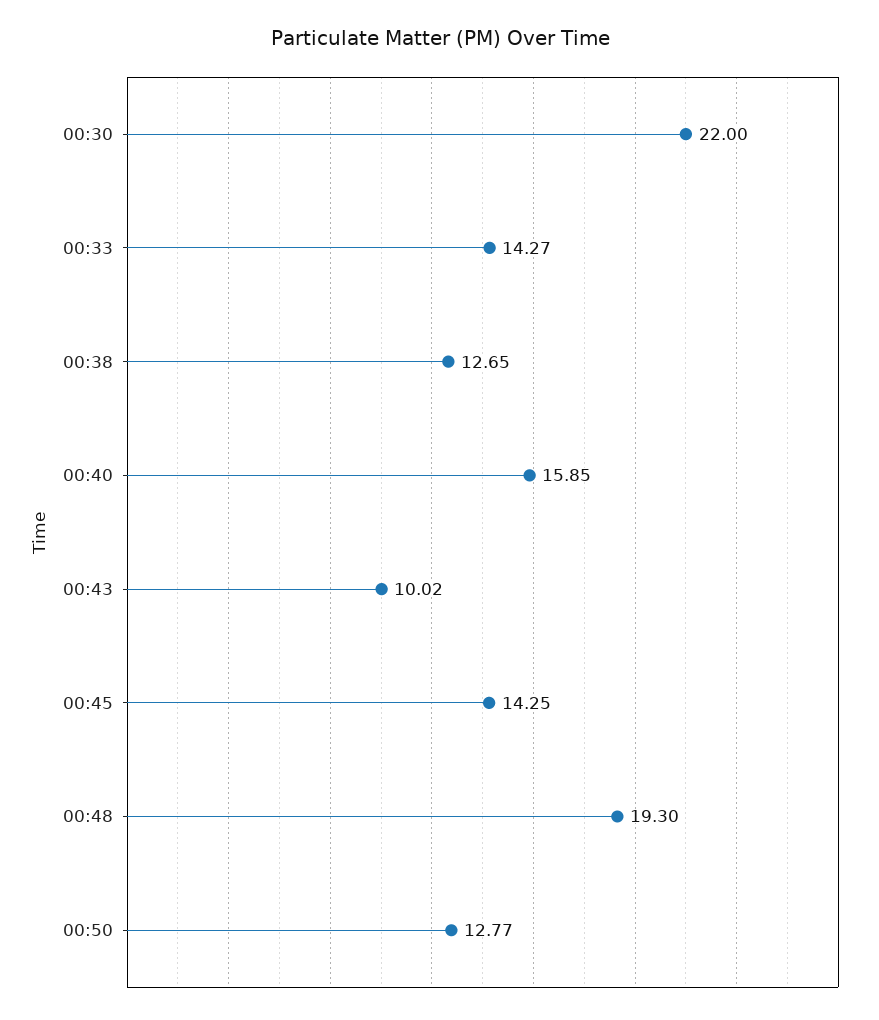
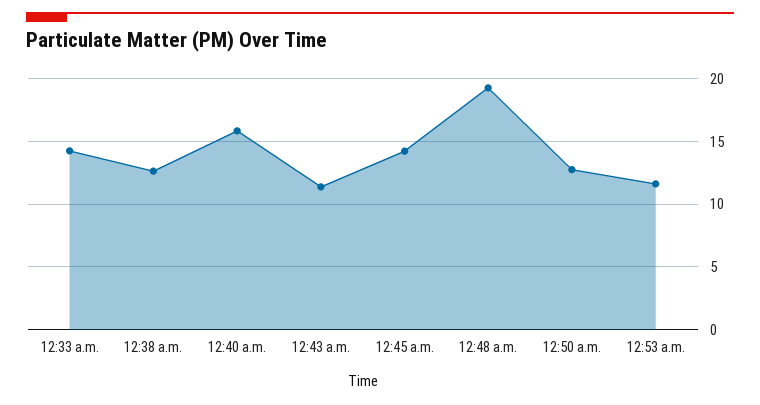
00:30: 22 -> none
00:43: 10.02 -> 11.5
12:53 a.m.: none -> 11.5

